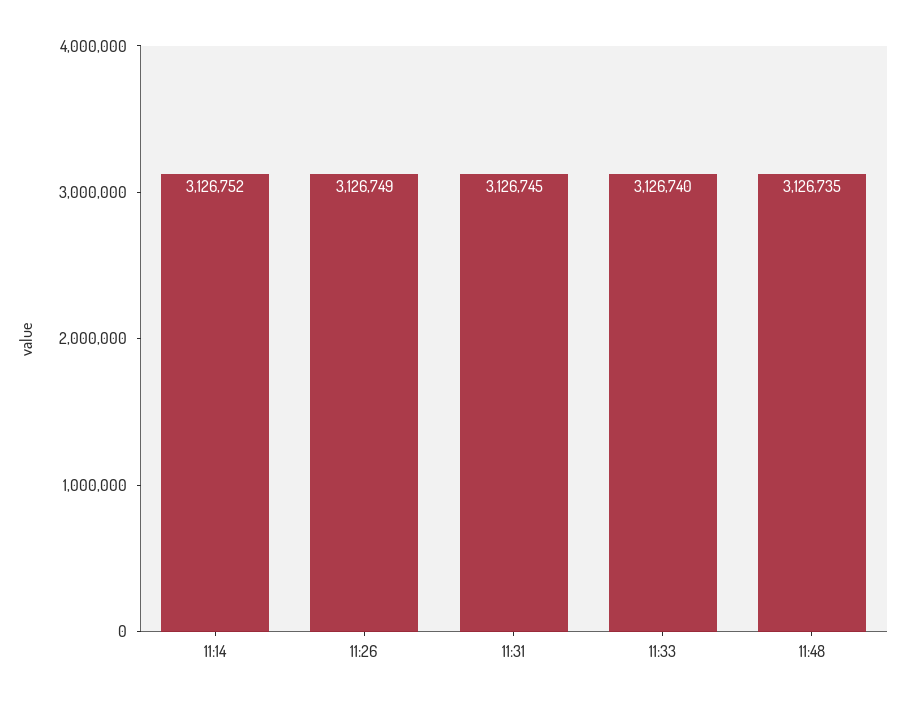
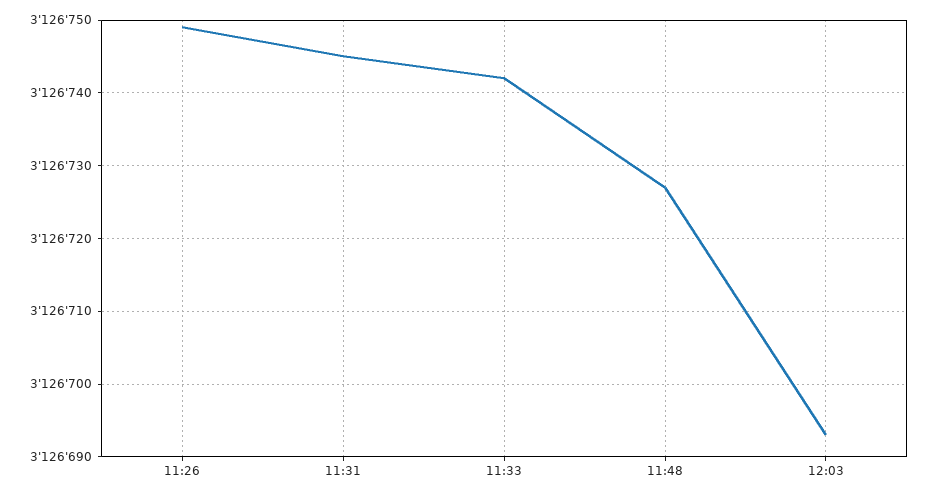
11:14: 3126752 -> none
11:33: 3126740 -> 3126742
11:48: 3126735 -> 3126727
12:03: none -> 3126693

